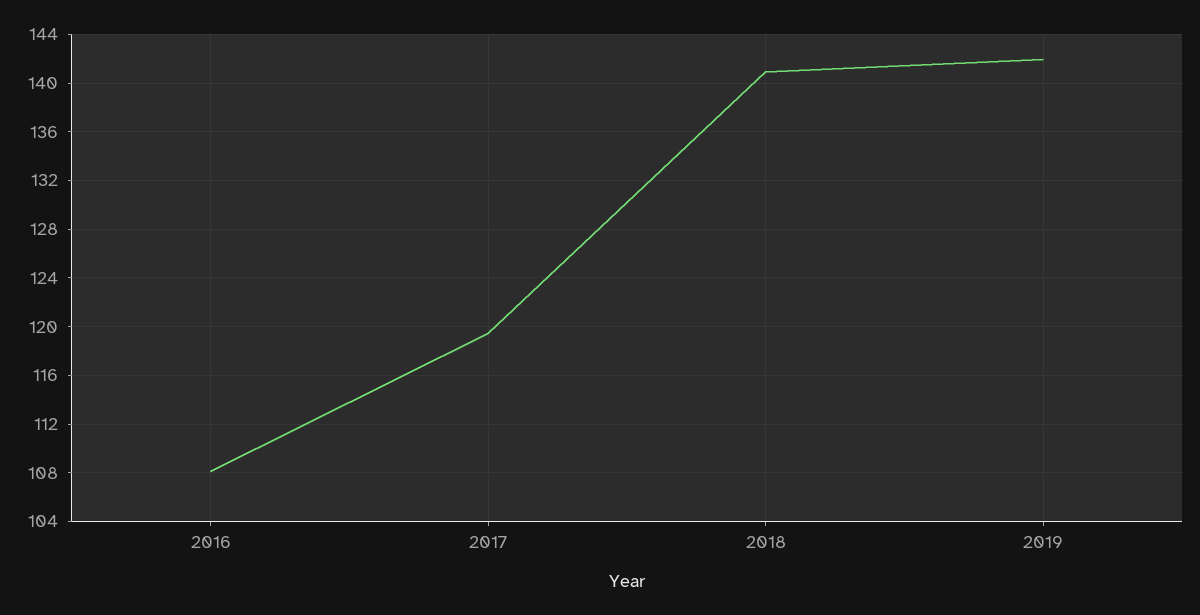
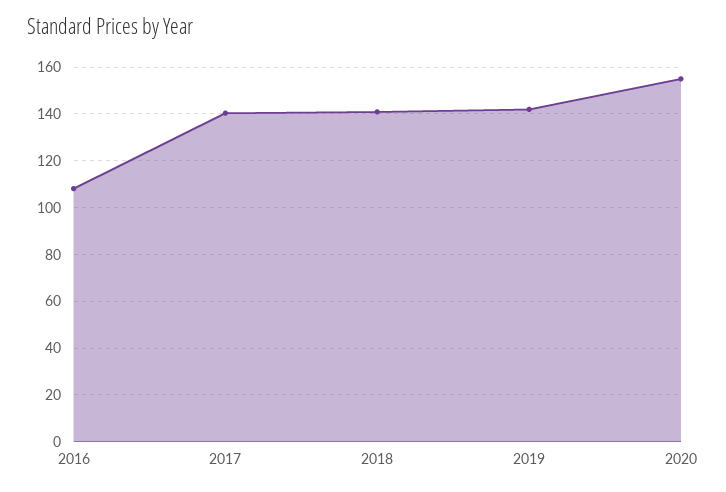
2017: 119.5 -> 140
2020: none -> 155

